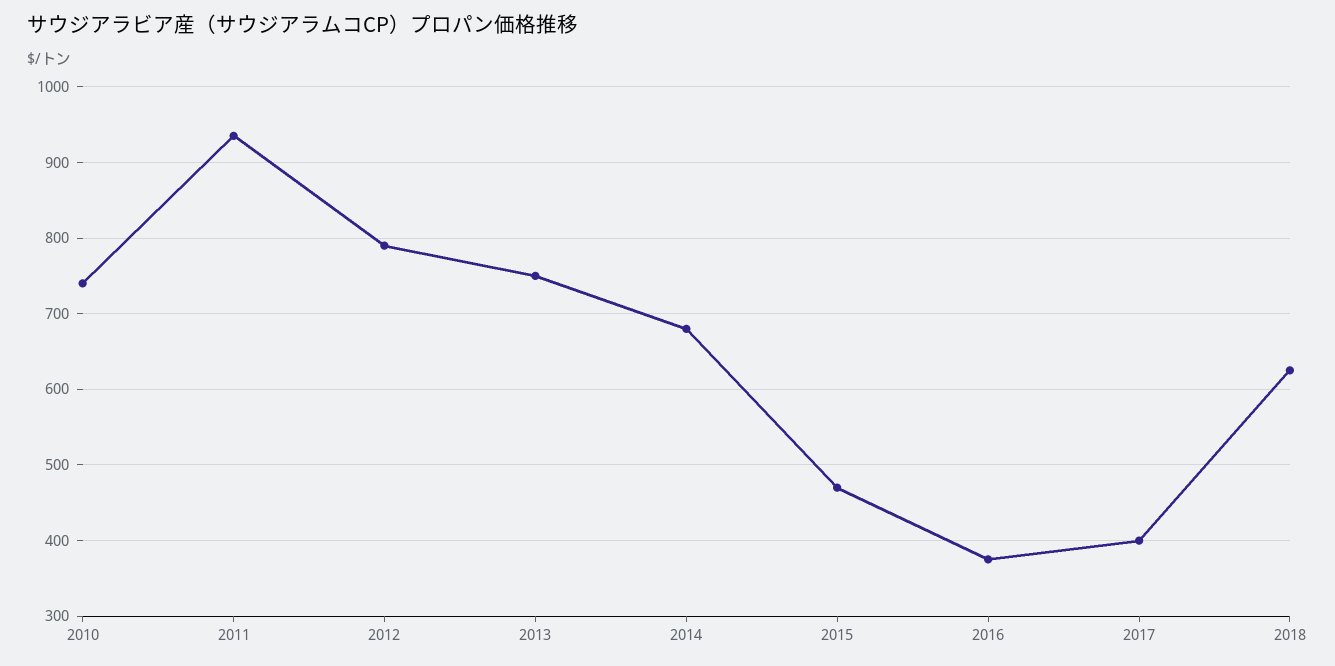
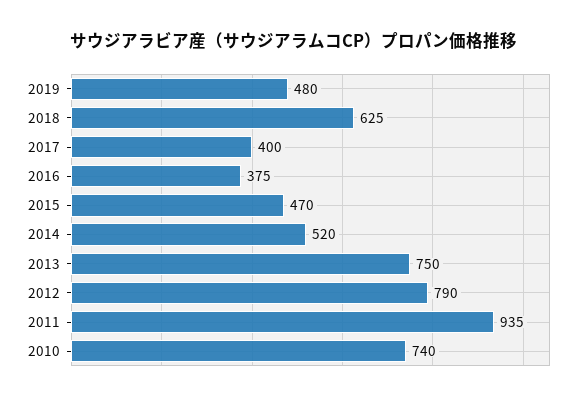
2014: 680 -> 520
2019: none -> 480

